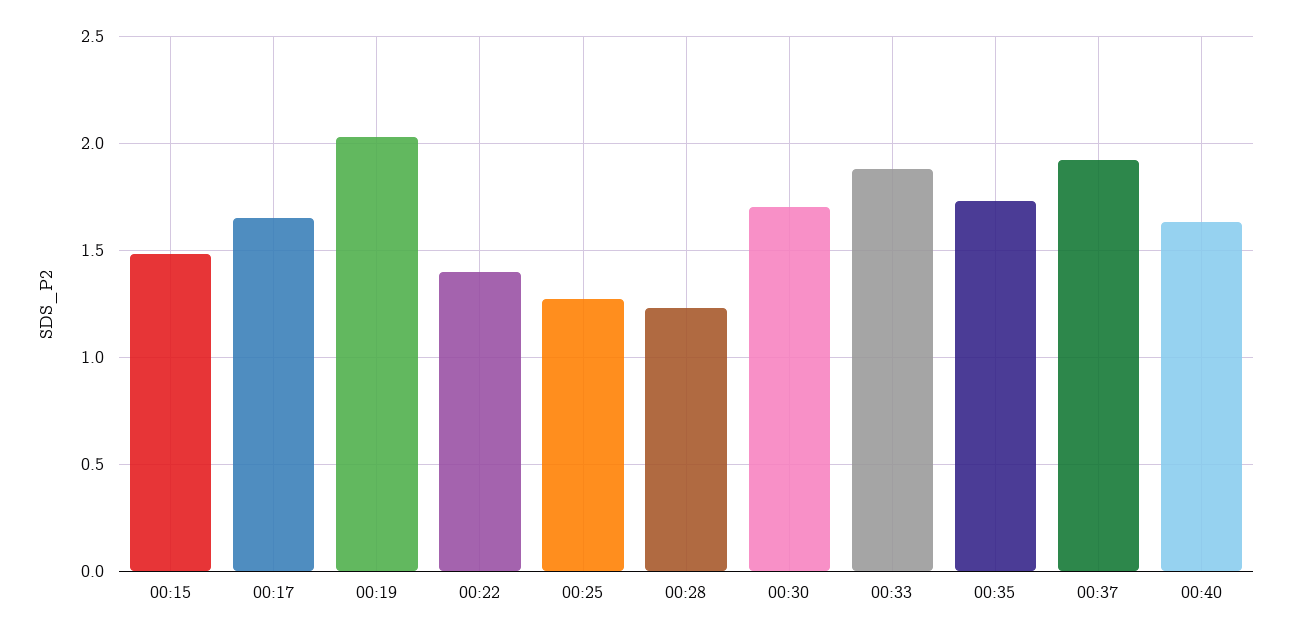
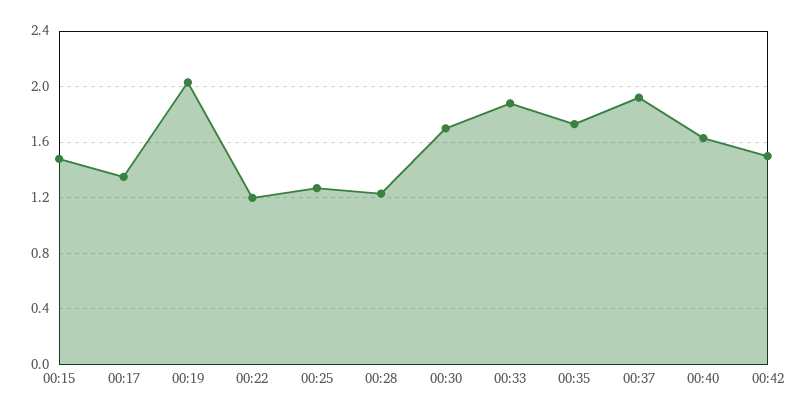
00:17: 1.65 -> 1.35
00:22: 1.4 -> 1.2
00:42: none -> 1.5

